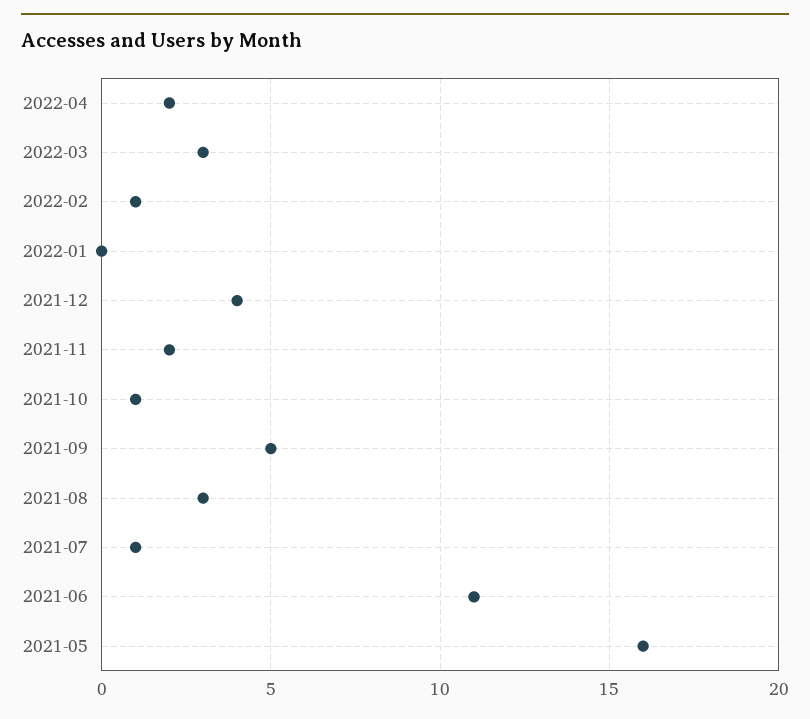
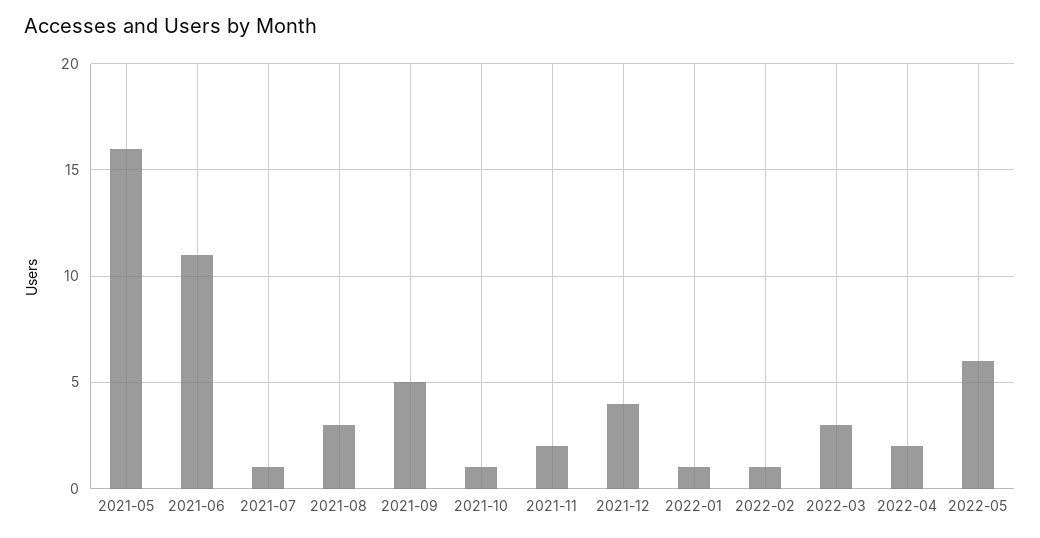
2022-01: 0 -> 1
2022-05: none -> 6

